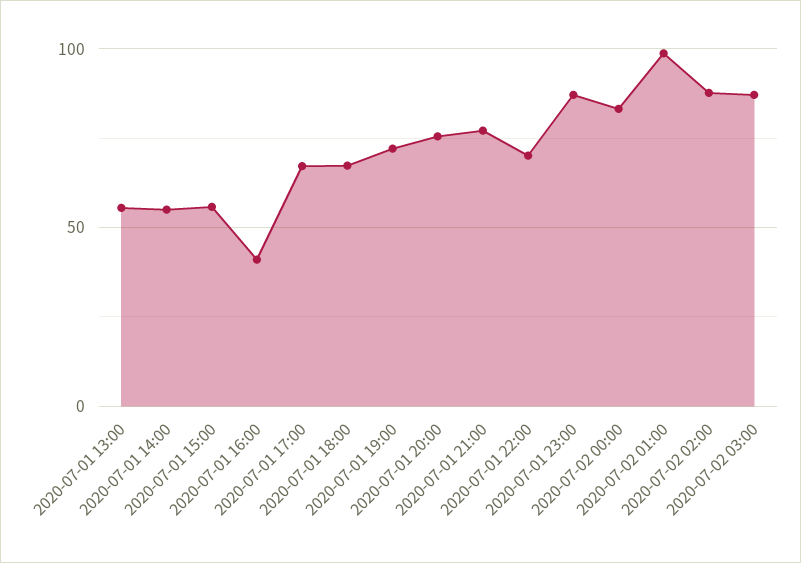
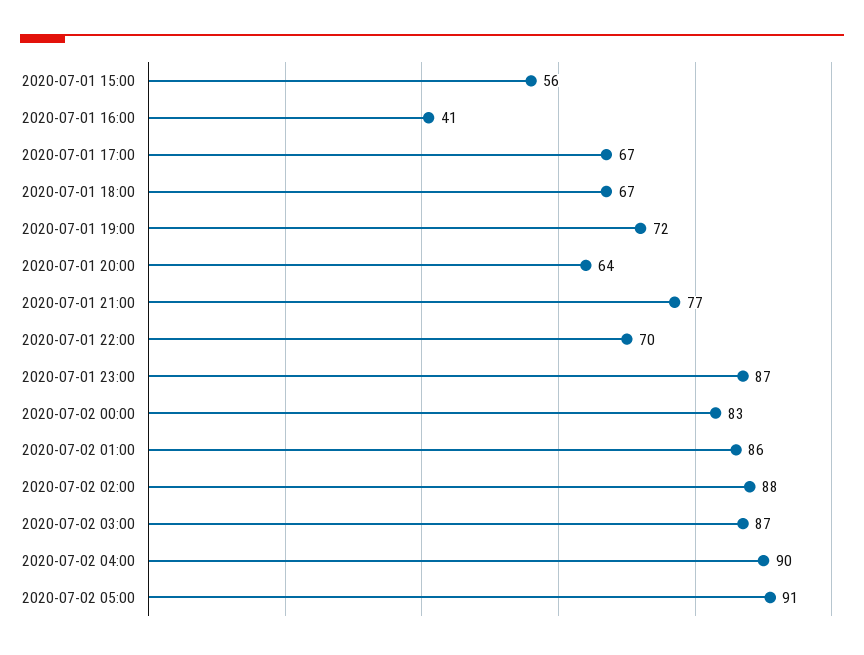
2020-07-01 13:00: 55 -> none
2020-07-01 14:00: 55 -> none
2020-07-01 20:00: 75 -> 64
2020-07-02 01:00: 100 -> 86
2020-07-02 04:00: none -> 90
2020-07-02 05:00: none -> 91

